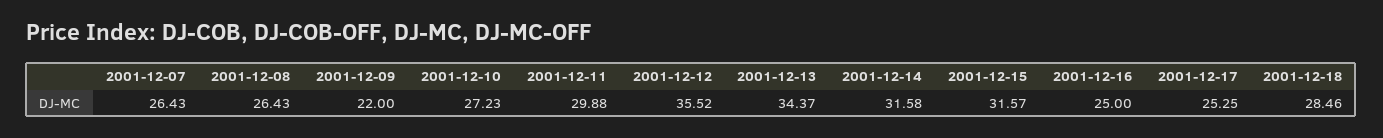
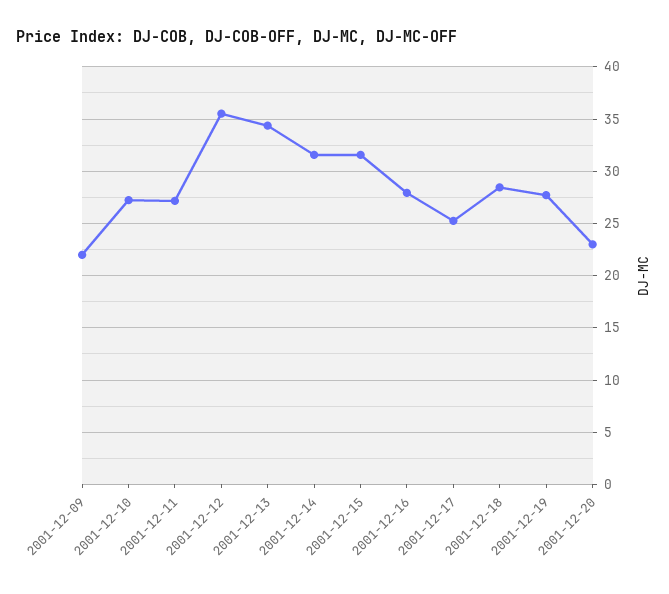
2001-12-07: 26.43 -> none
2001-12-08: 26.43 -> none
2001-12-11: 29.88 -> 27
2001-12-16: 25 -> 28
2001-12-19: none -> 28
2001-12-20: none -> 23

